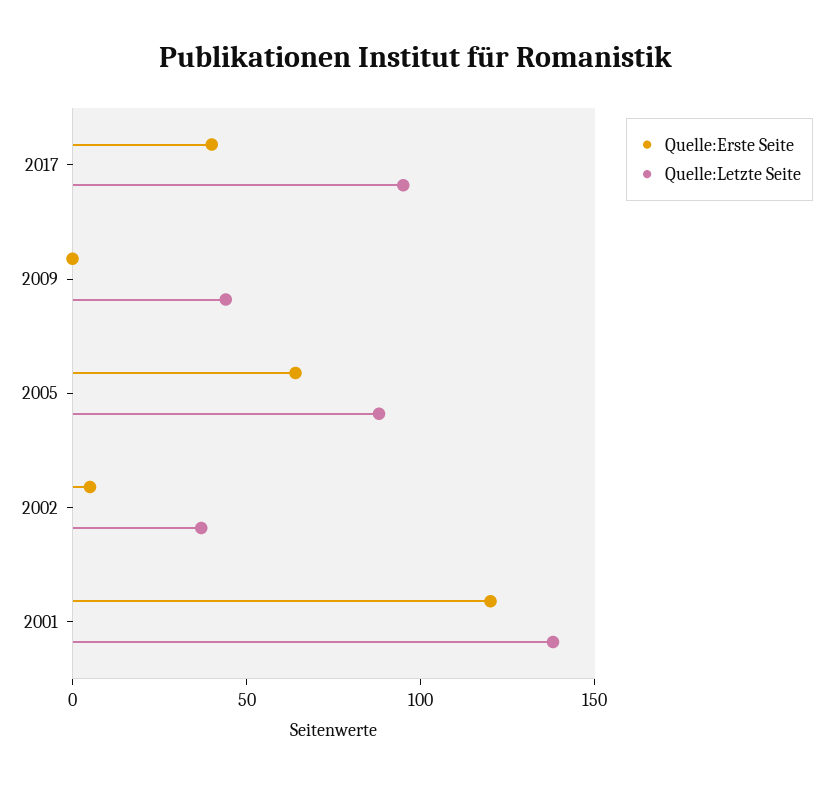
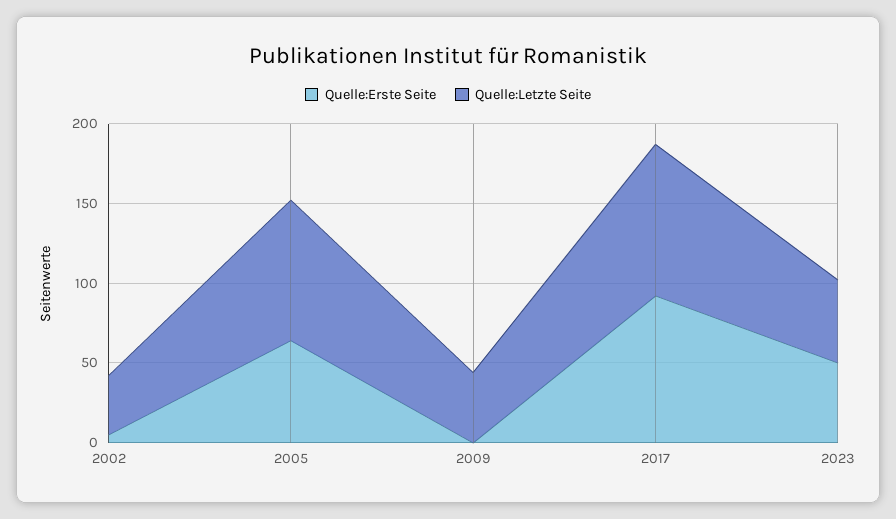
Quelle:Erste Seite, 2017: 40 -> 90
Quelle:Erste Seite, 2001: 120 -> none
Quelle:Letzte Seite, 2001: 140 -> none
Quelle:Erste Seite, 2023: none -> 50
Quelle:Letzte Seite, 2023: none -> 50

